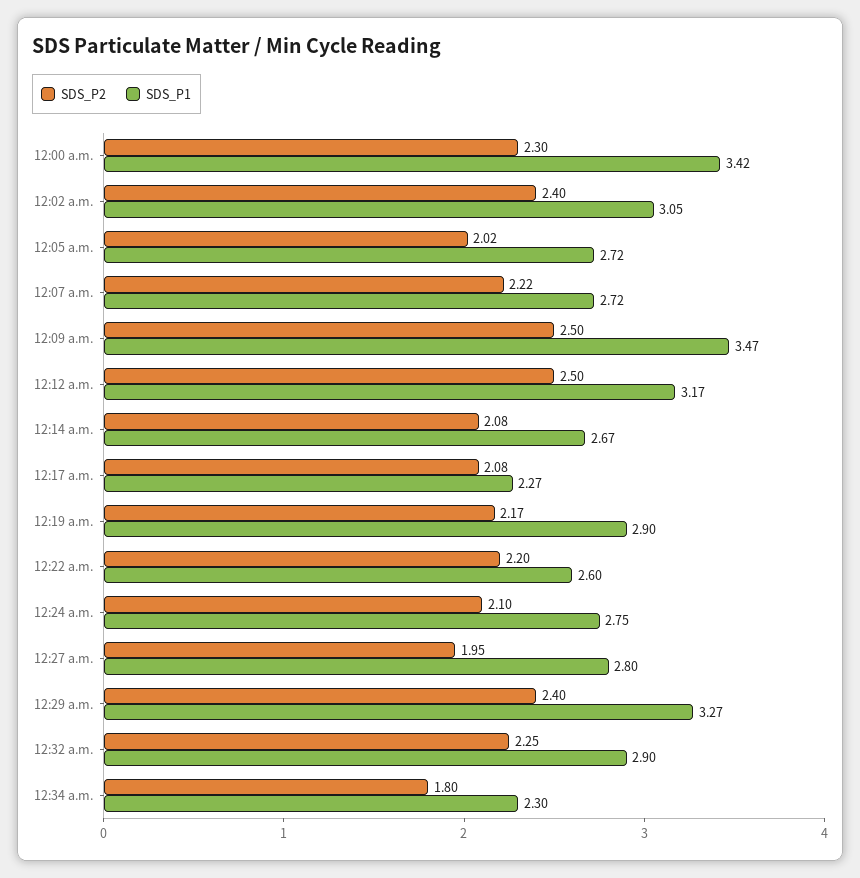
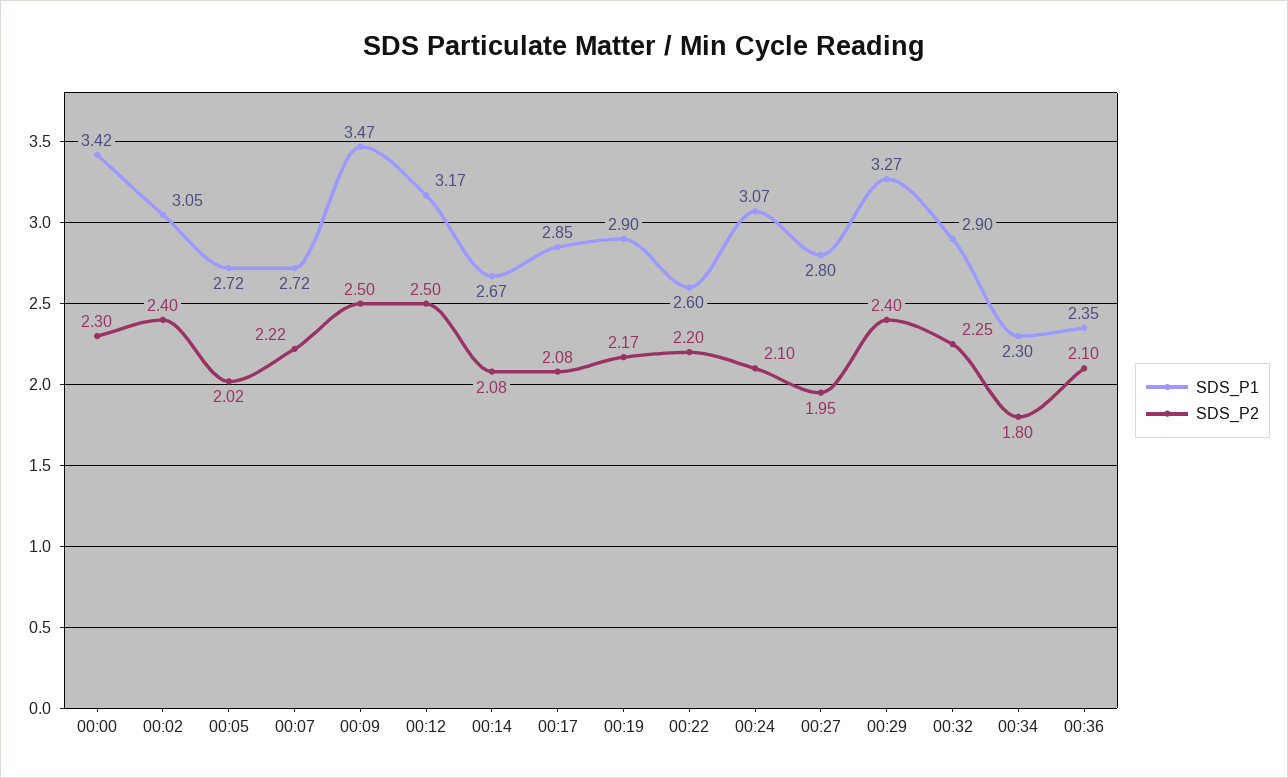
SDS_P1, 12:17 a.m.: 2.27 -> 2.85
SDS_P1, 12:24 a.m.: 2.75 -> 3.07
SDS_P1, 00:36: none -> 2.35
SDS_P2, 00:36: none -> 2.1

